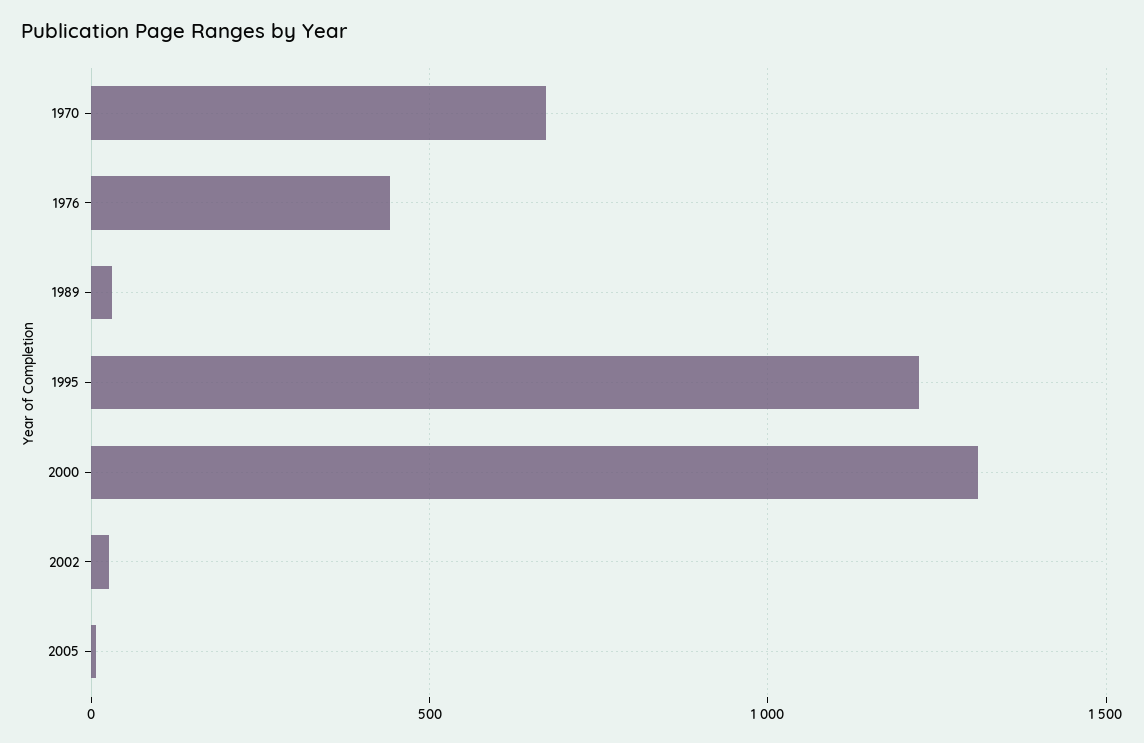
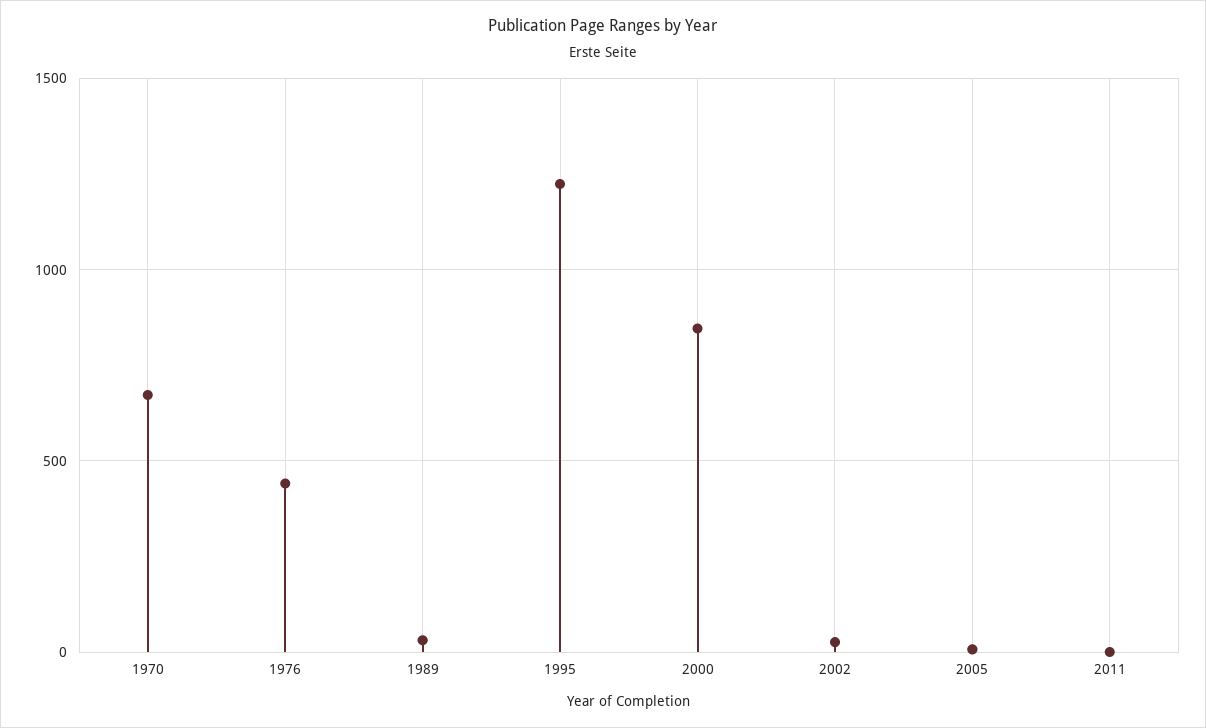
2000: 1300 -> 850
2011: none -> 0

